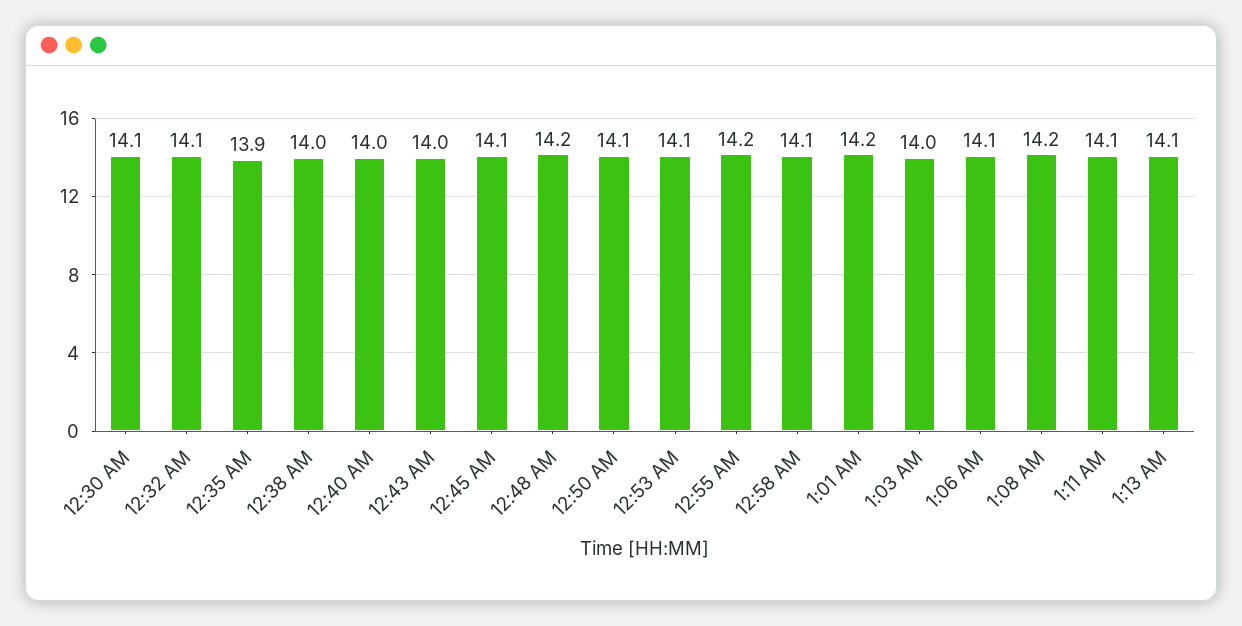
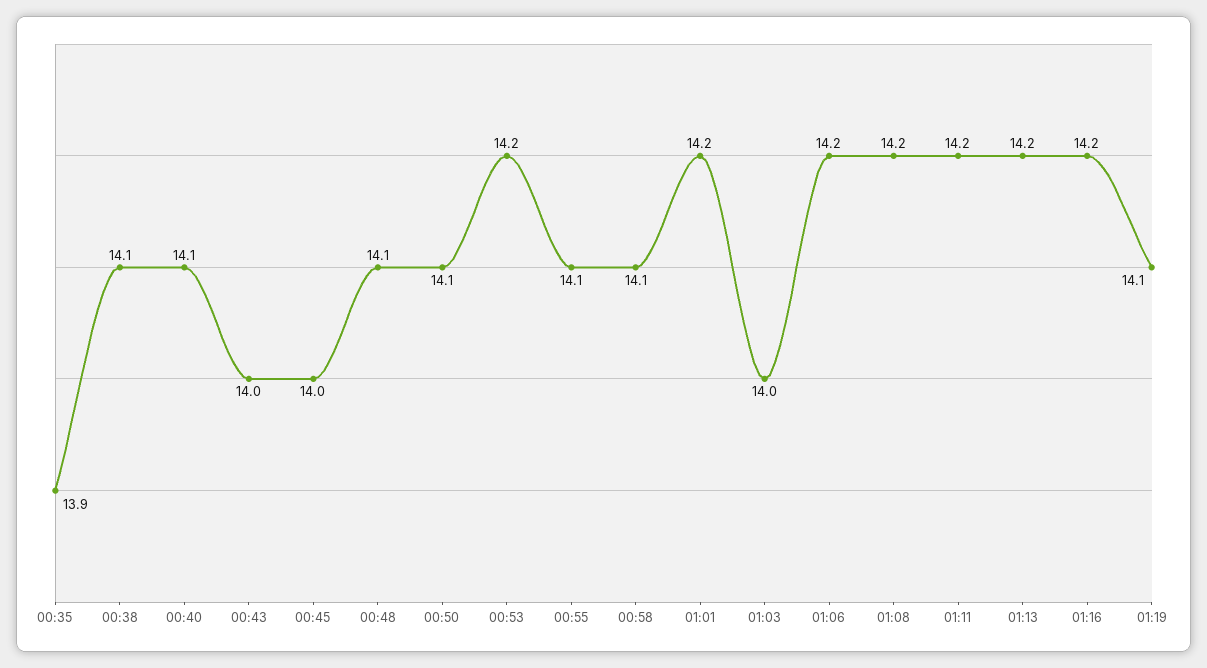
12:30 AM: 14.1 -> none
12:32 AM: 14.1 -> none
12:38 AM: 14 -> 14.1
12:40 AM: 14 -> 14.1
12:45 AM: 14.1 -> 14
12:48 AM: 14.2 -> 14.1
12:53 AM: 14.1 -> 14.2
12:55 AM: 14.2 -> 14.1
1:06 AM: 14.1 -> 14.2
1:11 AM: 14.1 -> 14.2
1:13 AM: 14.1 -> 14.2
01:16: none -> 14.2
01:19: none -> 14.1

